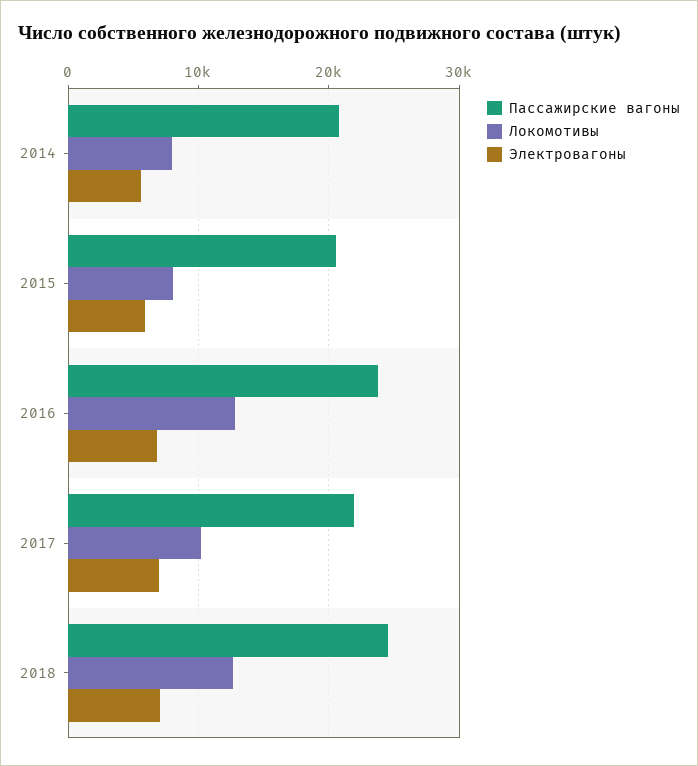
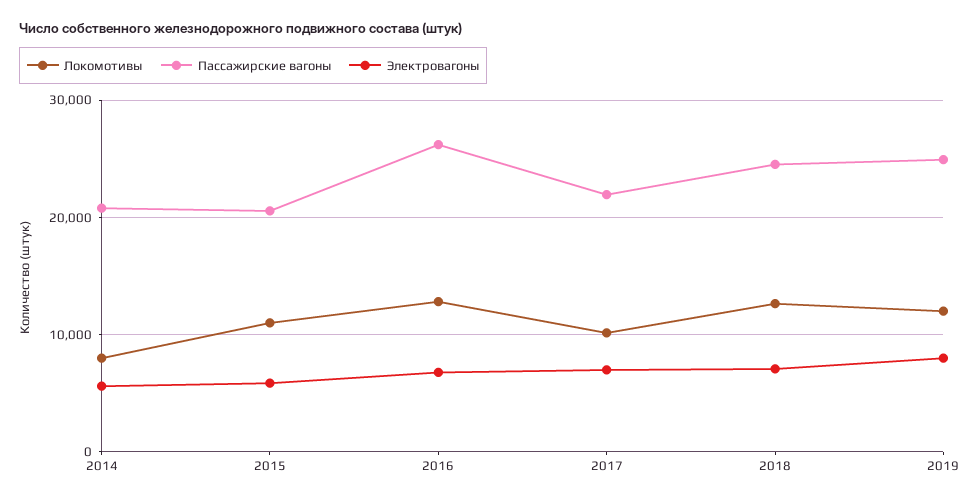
Локомотивы, 2015: 8000 -> 11000
Пассажирские вагоны, 2016: 24000 -> 26000
Локомотивы, 2019: none -> 12000
Пассажирские вагоны, 2019: none -> 25000
Электровагоны, 2019: none -> 8000

